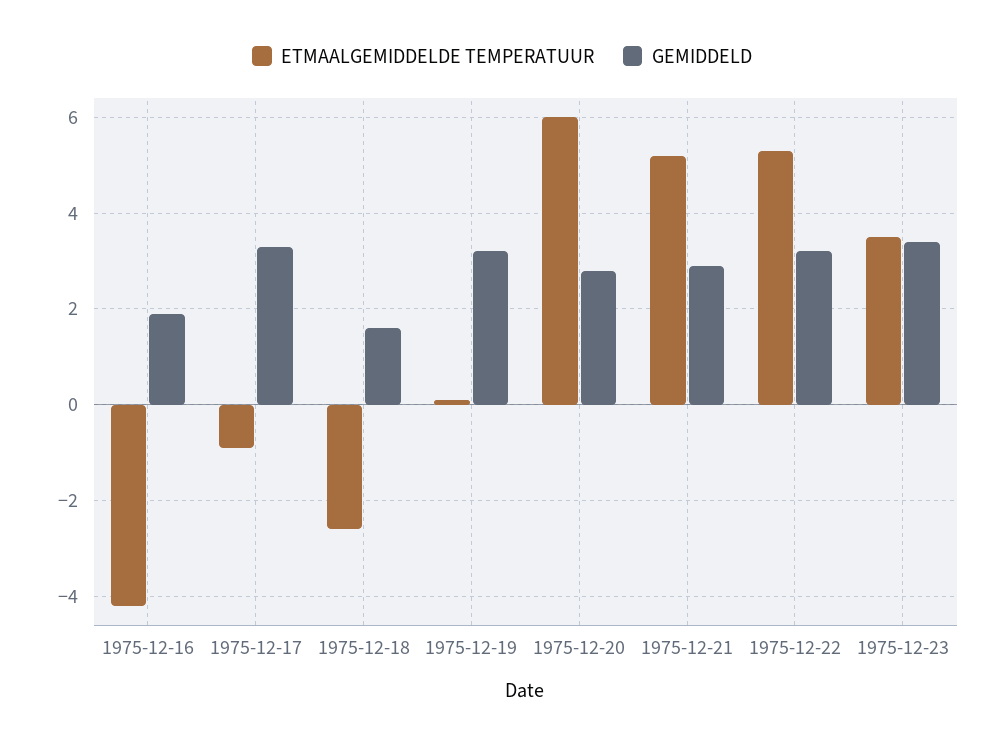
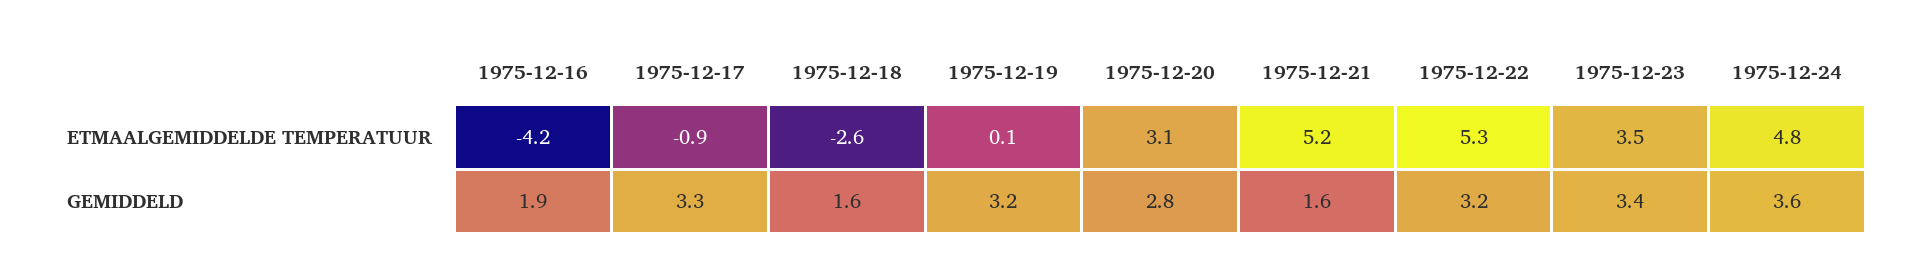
ETMAALGEMIDDELDE TEMPERATUUR, 1975-12-20: 6 -> 3.1
GEMIDDELD, 1975-12-21: 3 -> 1.6
ETMAALGEMIDDELDE TEMPERATUUR, 1975-12-24: none -> 4.8
GEMIDDELD, 1975-12-24: none -> 3.6

